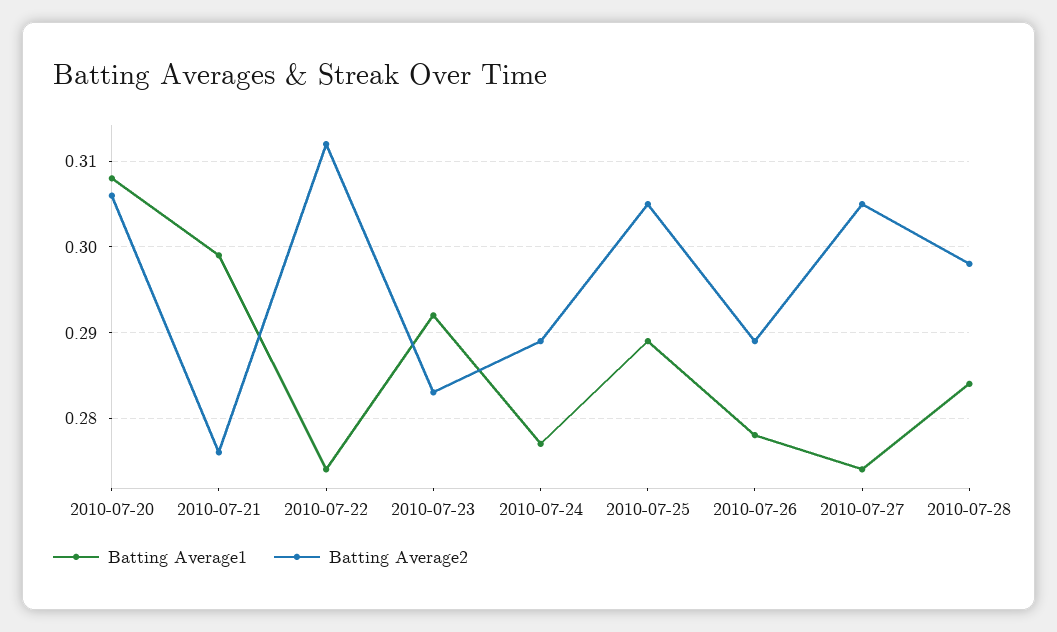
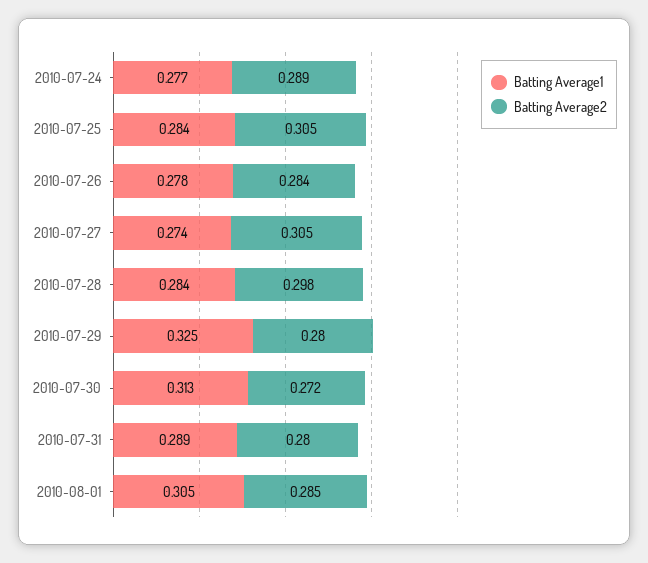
Batting Average1, 2010-07-20: 0.308 -> none
Batting Average2, 2010-07-20: 0.306 -> none
Batting Average1, 2010-07-21: 0.299 -> none
Batting Average2, 2010-07-21: 0.276 -> none
Batting Average1, 2010-07-22: 0.274 -> none
Batting Average2, 2010-07-22: 0.312 -> none
Batting Average1, 2010-07-23: 0.292 -> none
Batting Average2, 2010-07-23: 0.283 -> none
Batting Average1, 2010-07-25: 0.289 -> 0.284
Batting Average2, 2010-07-26: 0.289 -> 0.284
Batting Average1, 2010-07-29: none -> 0.325
Batting Average2, 2010-07-29: none -> 0.28
Batting Average1, 2010-07-30: none -> 0.313
Batting Average2, 2010-07-30: none -> 0.272
Batting Average1, 2010-07-31: none -> 0.289
Batting Average2, 2010-07-31: none -> 0.28
Batting Average1, 2010-08-01: none -> 0.305
Batting Average2, 2010-08-01: none -> 0.285

